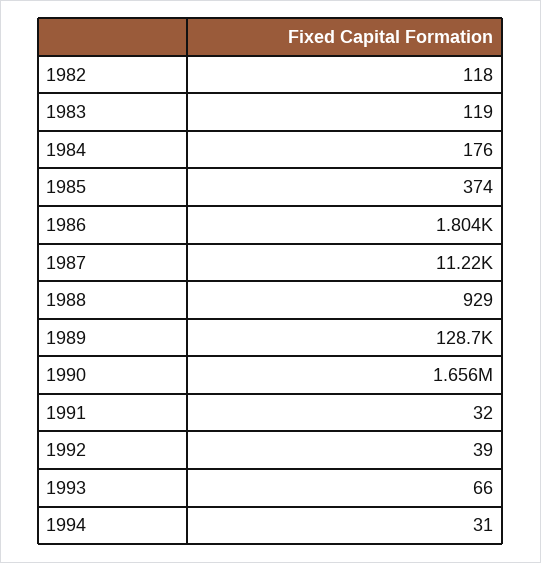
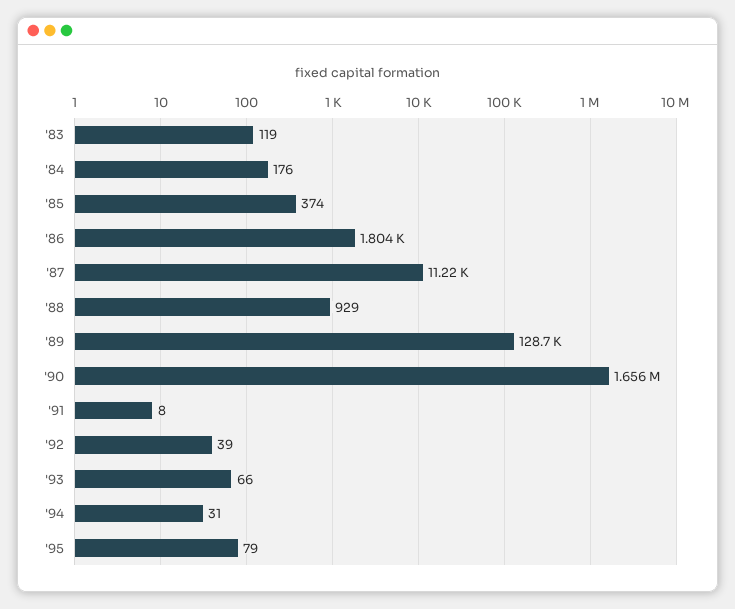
1982: 118 -> none
1991: 32 -> 8
'95: none -> 79

